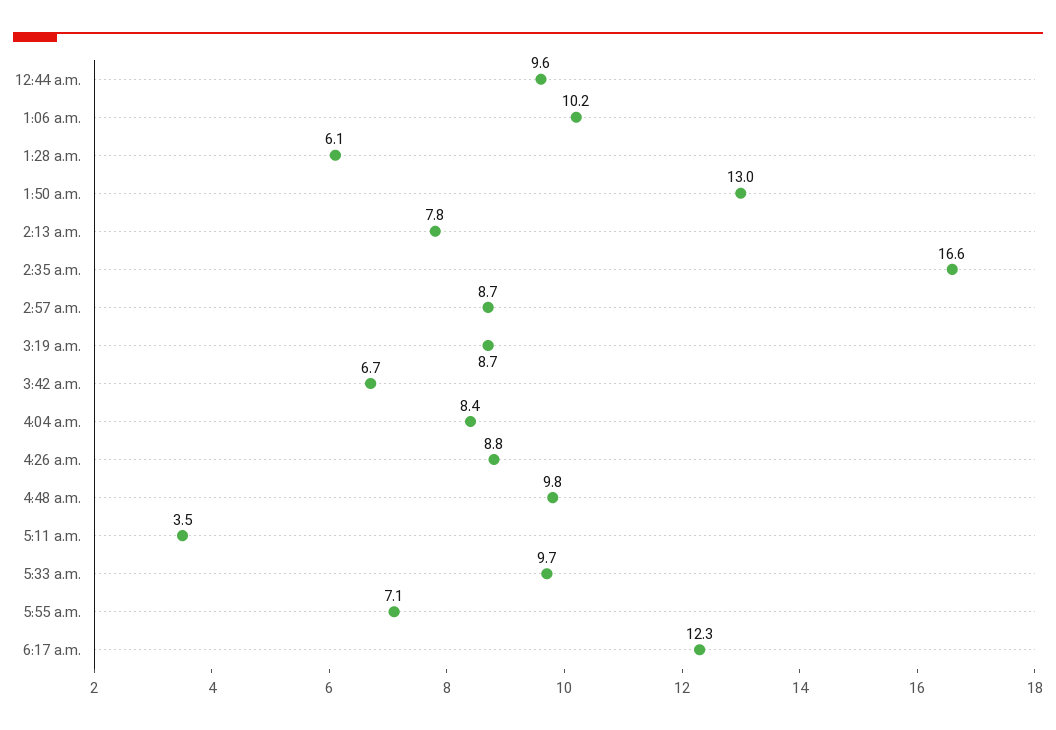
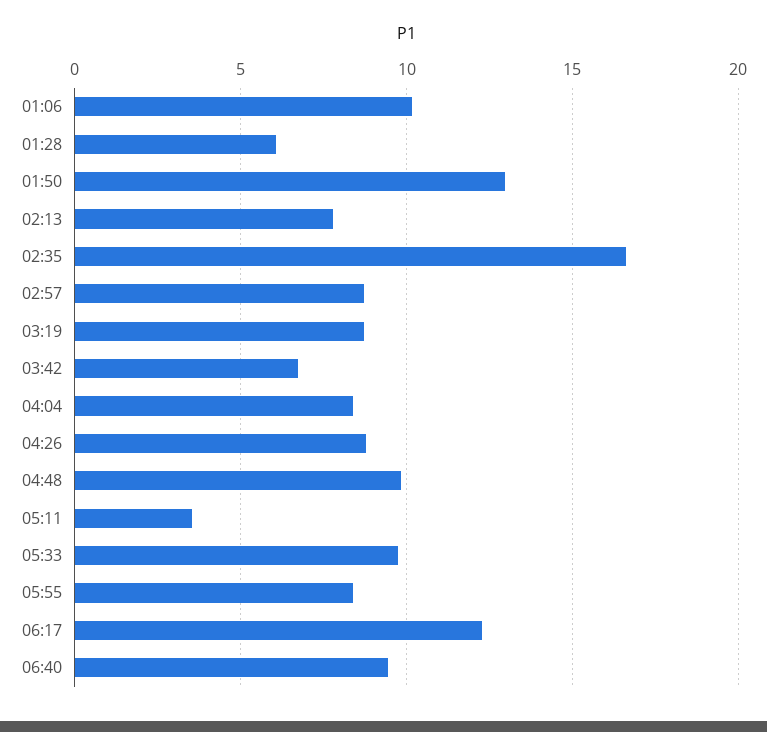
12:44 a.m.: 9.6 -> none
5:55 a.m.: 7.1 -> 8.5
06:40: none -> 9.5

